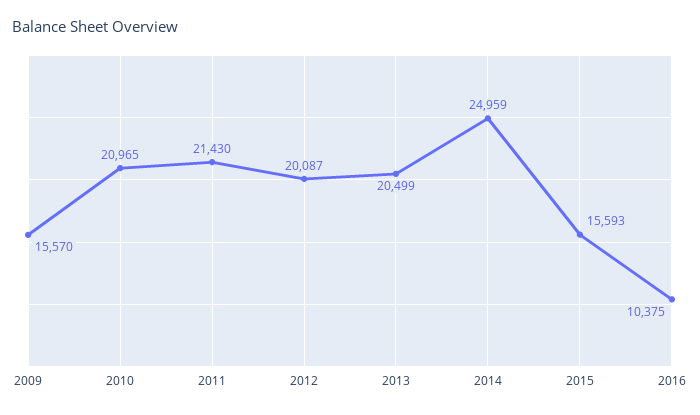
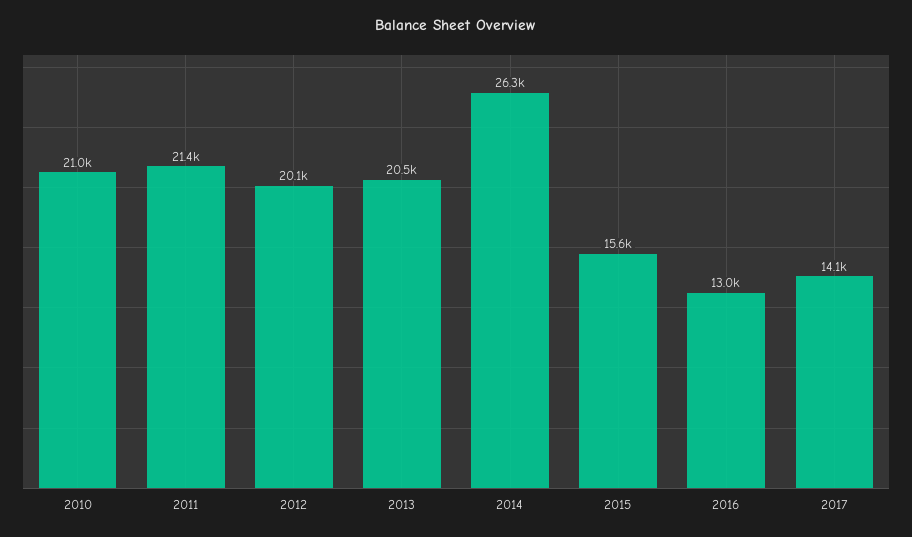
2009: 15570 -> none
2014: 24959 -> 26300
2016: 10375 -> 13000
2017: none -> 14100

